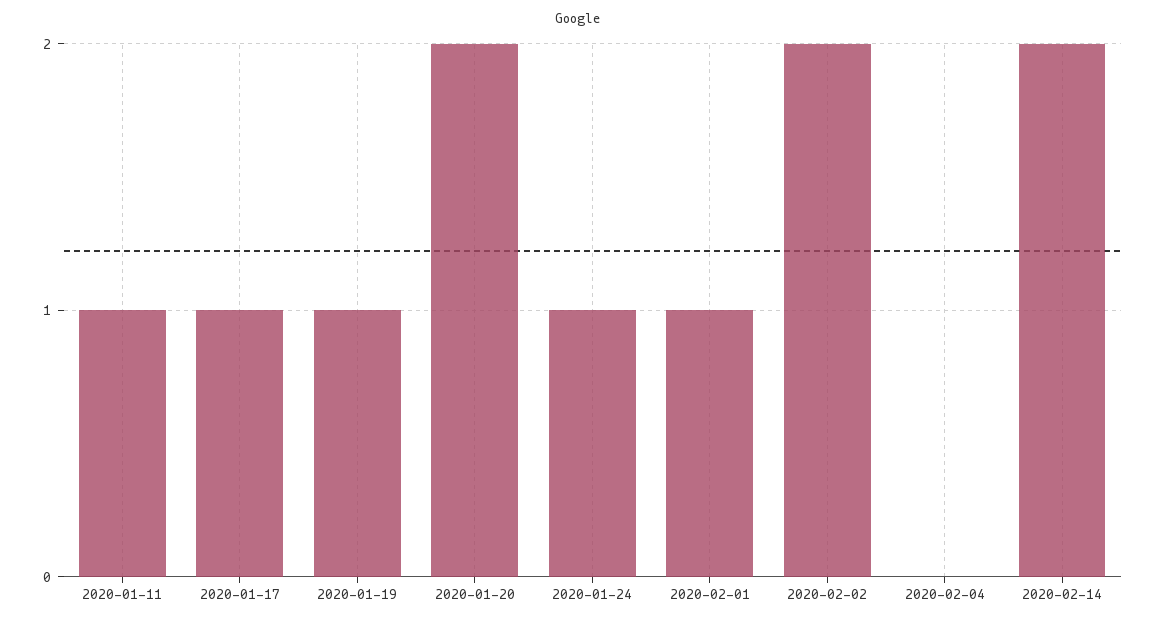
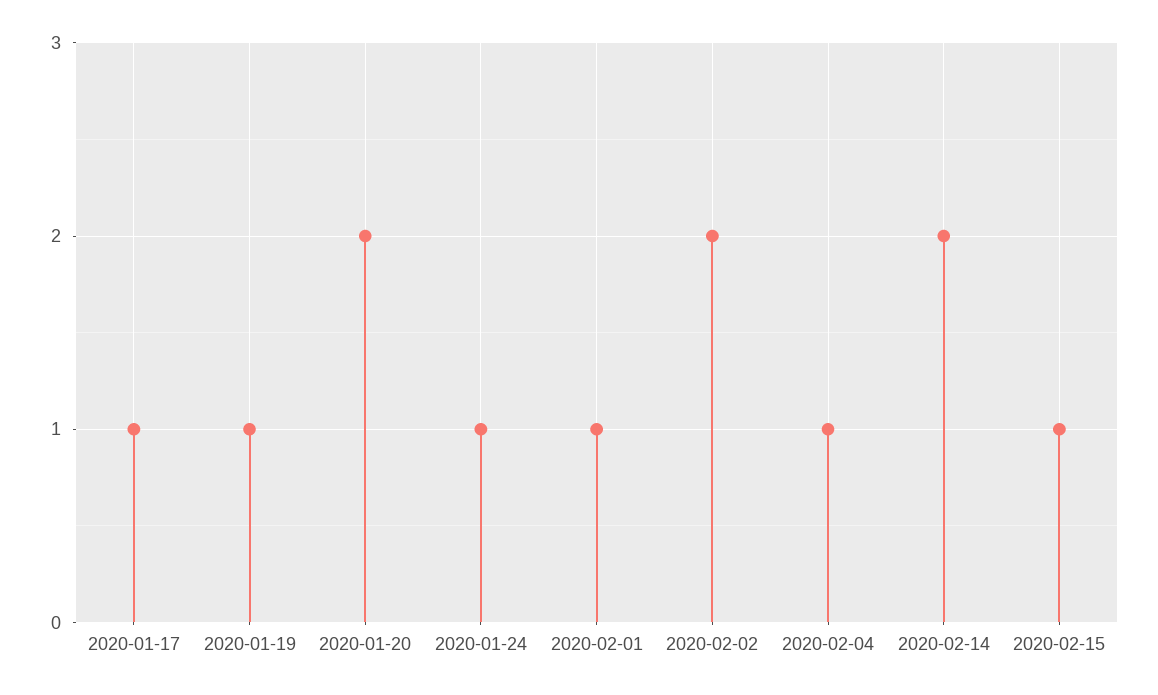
2020-01-11: 1 -> none
2020-02-04: 0 -> 1
2020-02-15: none -> 1

